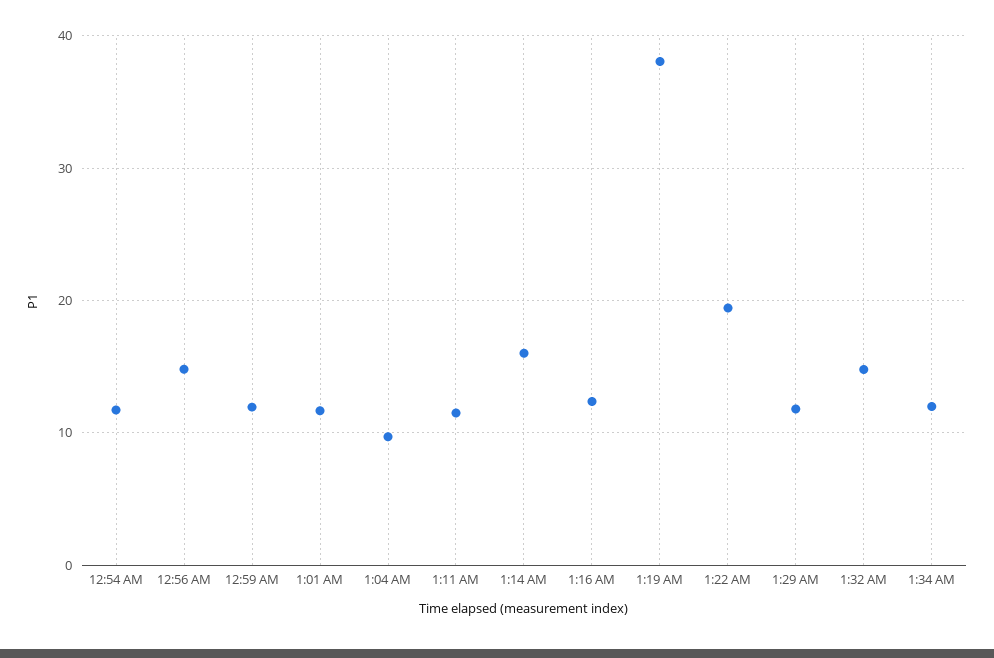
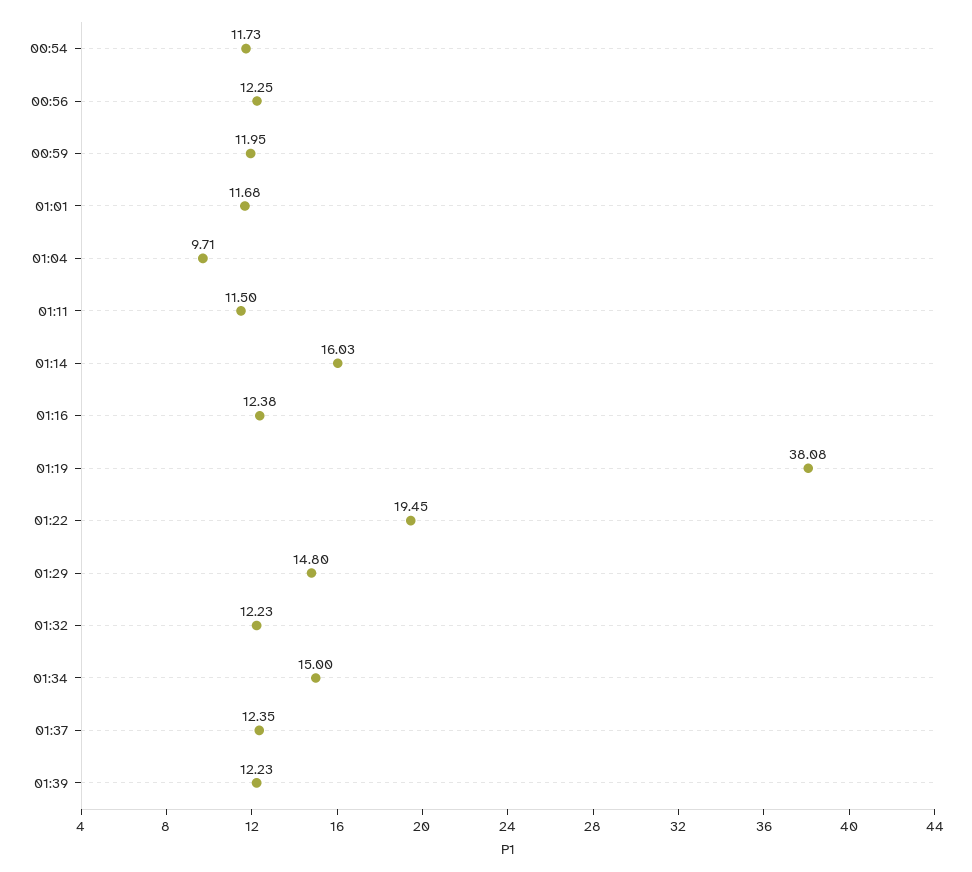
12:56 AM: 15 -> 12.25
1:29 AM: 12 -> 14.8
1:32 AM: 15 -> 12.23
1:34 AM: 12 -> 15
01:37: none -> 12.35
01:39: none -> 12.23

